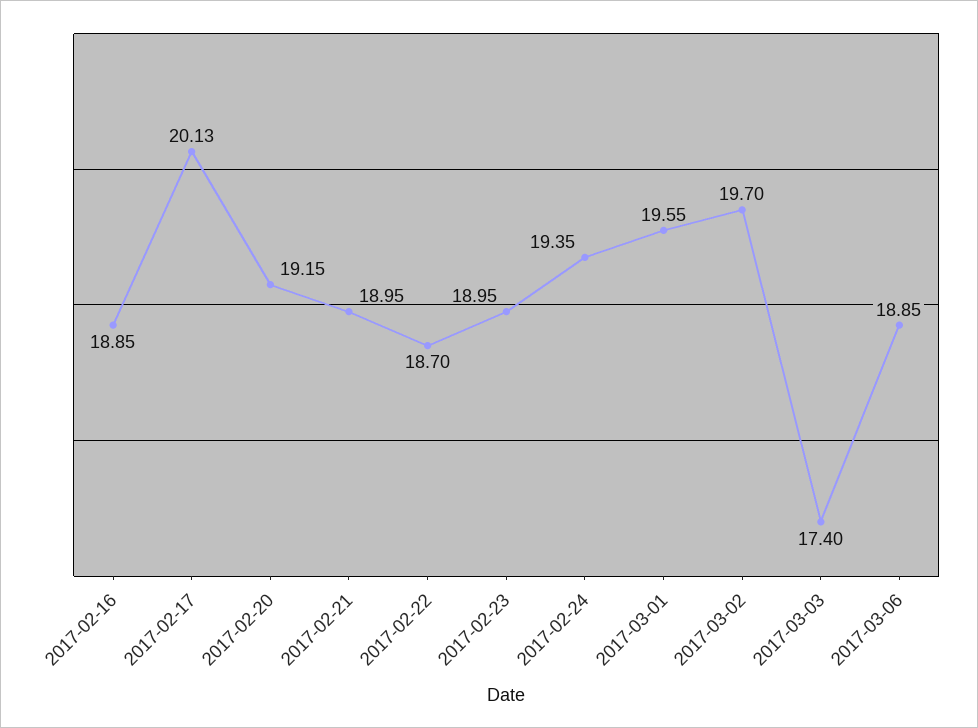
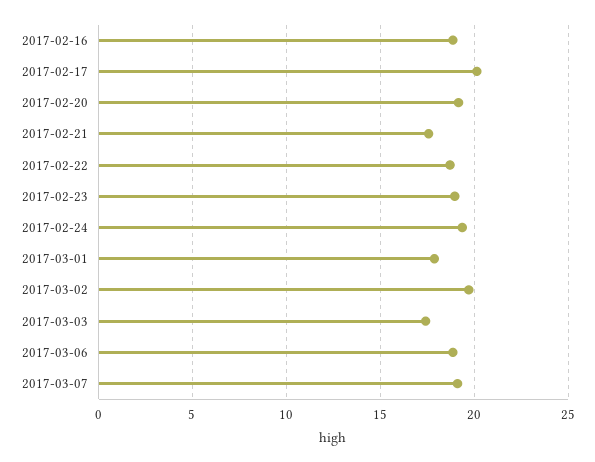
2017-02-21: 18.95 -> 17.5
2017-03-01: 19.55 -> 18
2017-03-07: none -> 19

